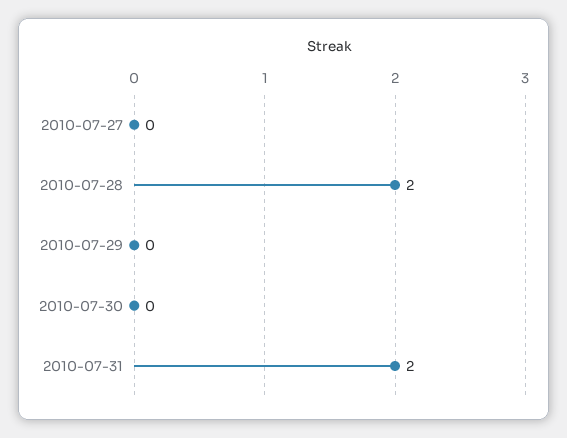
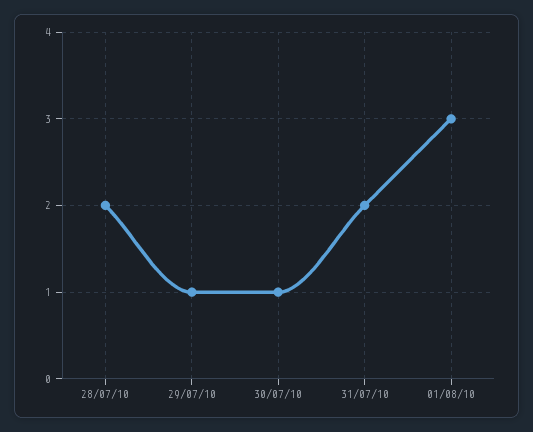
2010-07-27: 0 -> none
2010-07-29: 0 -> 1
2010-07-30: 0 -> 1
01/08/10: none -> 3

